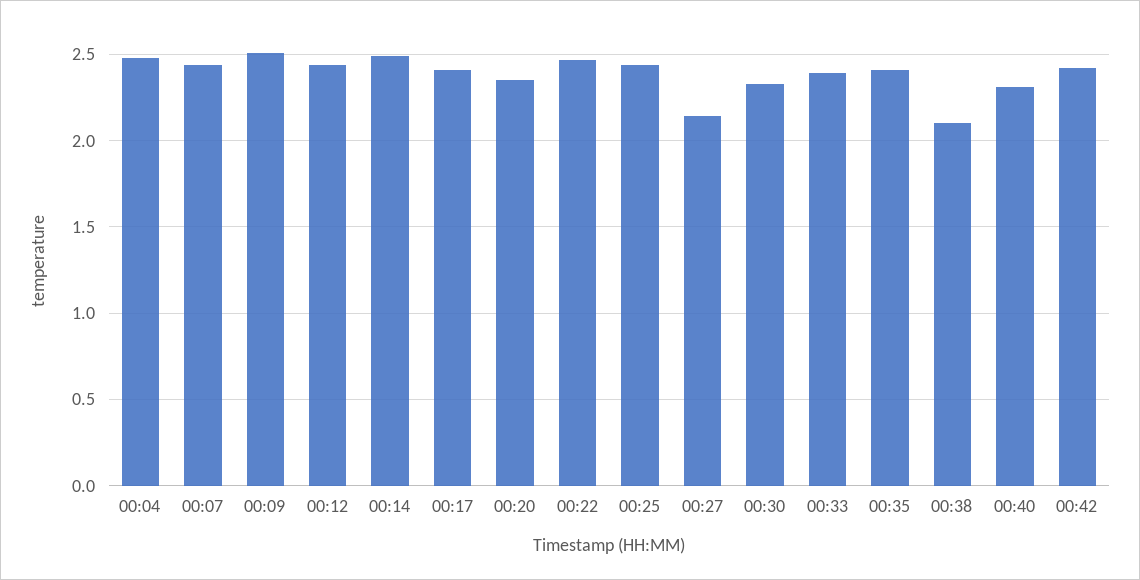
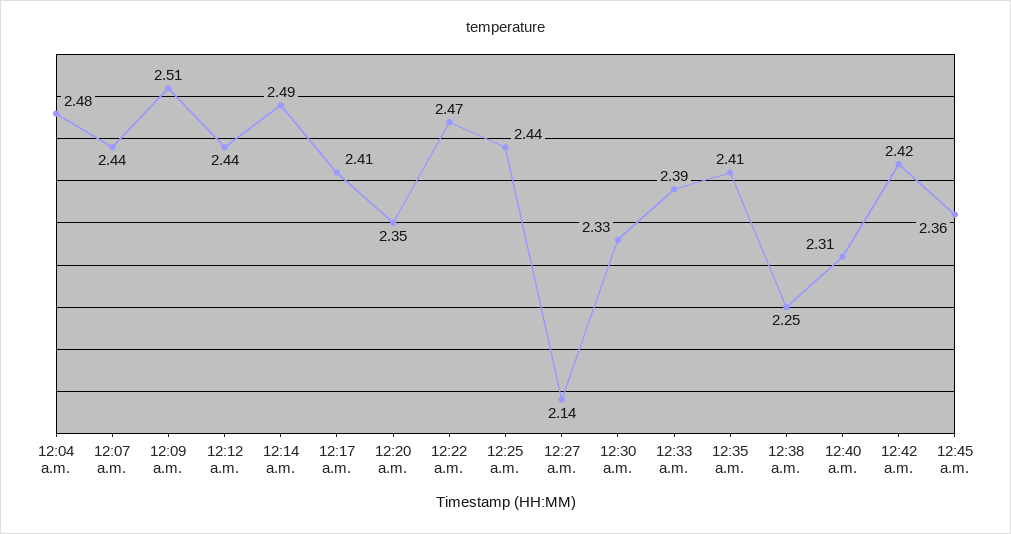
00:38: 2.1 -> 2.25
12:45 a.m.: none -> 2.36

